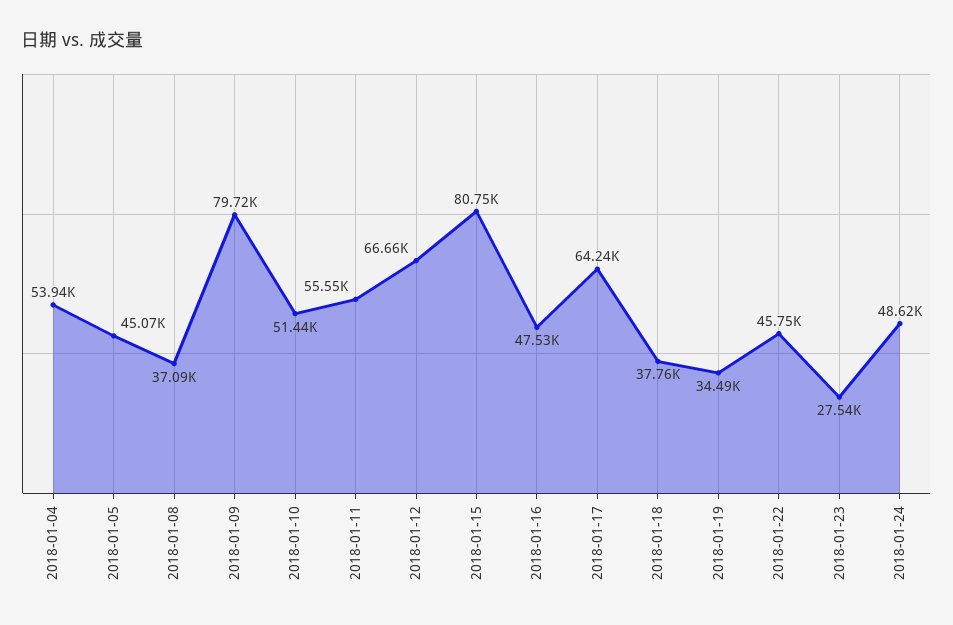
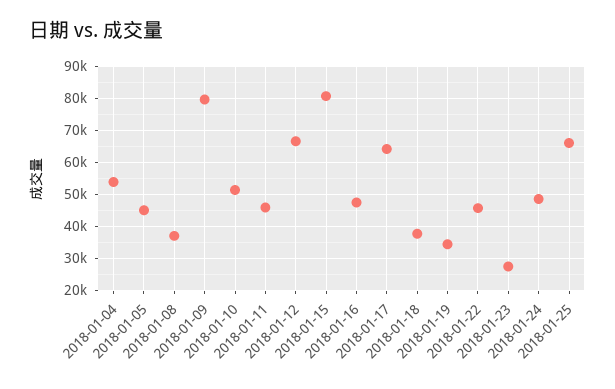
2018-01-11: 55550 -> 46000
2018-01-25: none -> 66000

